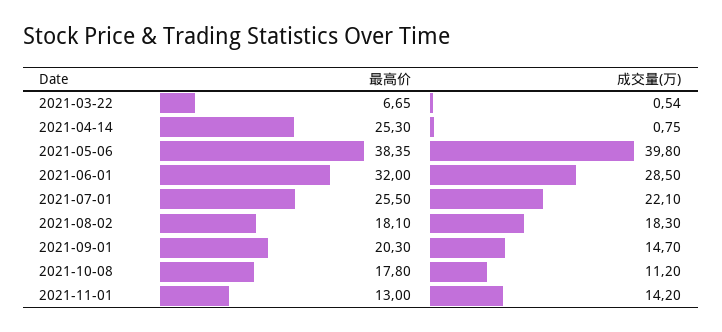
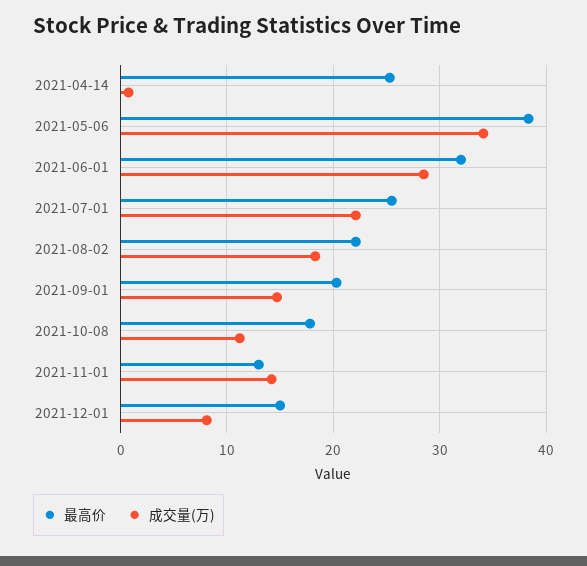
最高价, 2021-03-22: 6.65 -> none
成交量(万), 2021-03-22: 0.54 -> none
成交量(万), 2021-05-06: 39.8 -> 34
最高价, 2021-08-02: 18.1 -> 22
最高价, 2021-12-01: none -> 15
成交量(万), 2021-12-01: none -> 8

